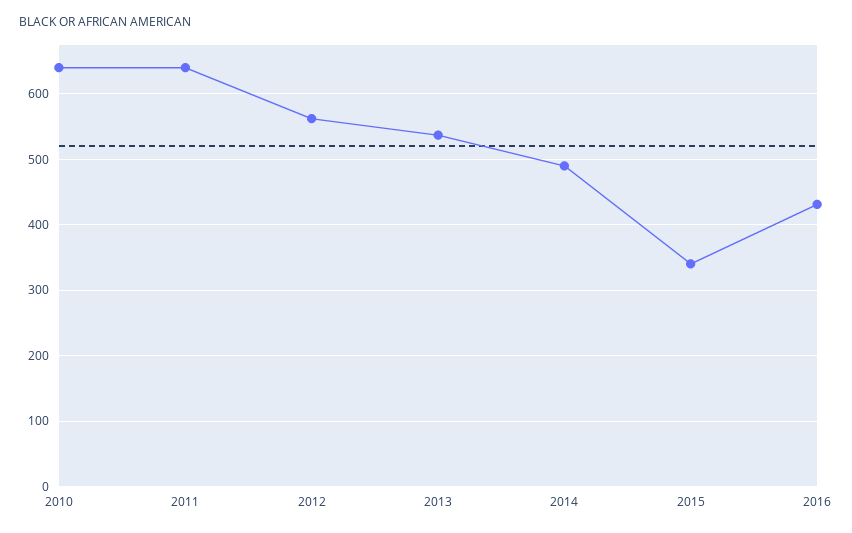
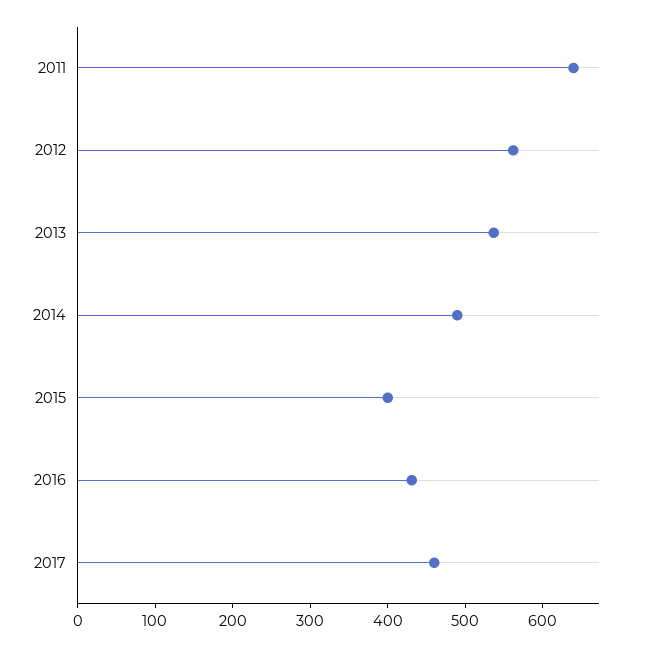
2010: 640 -> none
2015: 340 -> 400
2017: none -> 460

